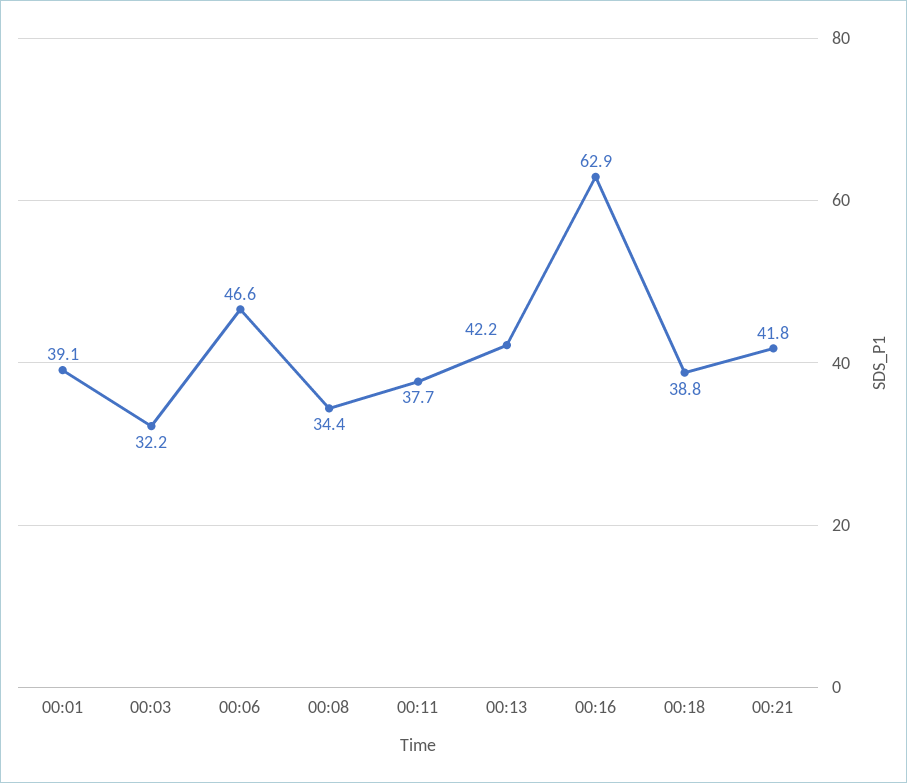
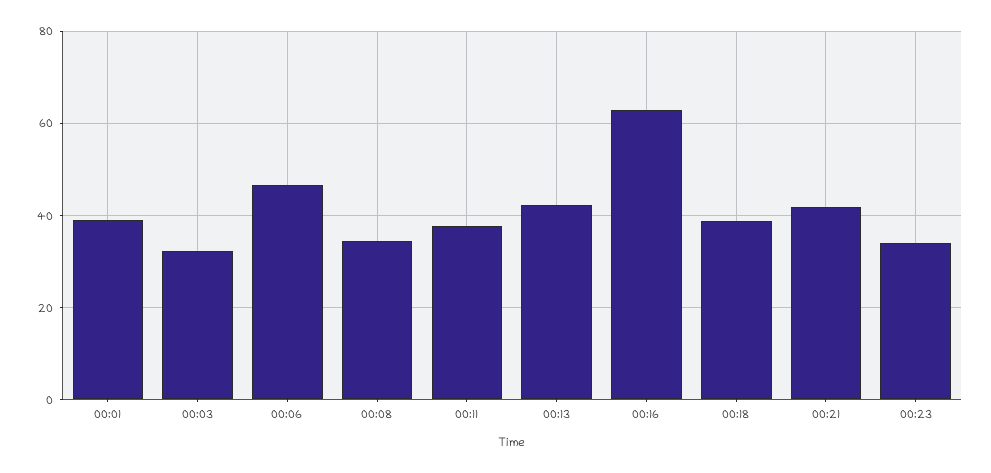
00:23: none -> 34

